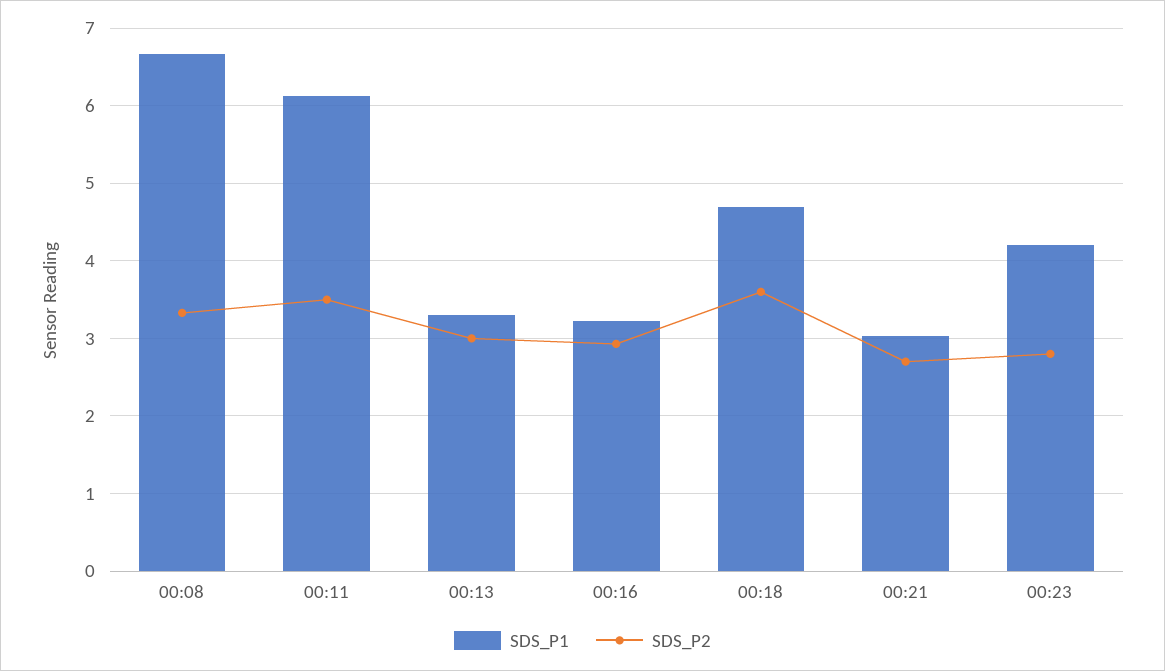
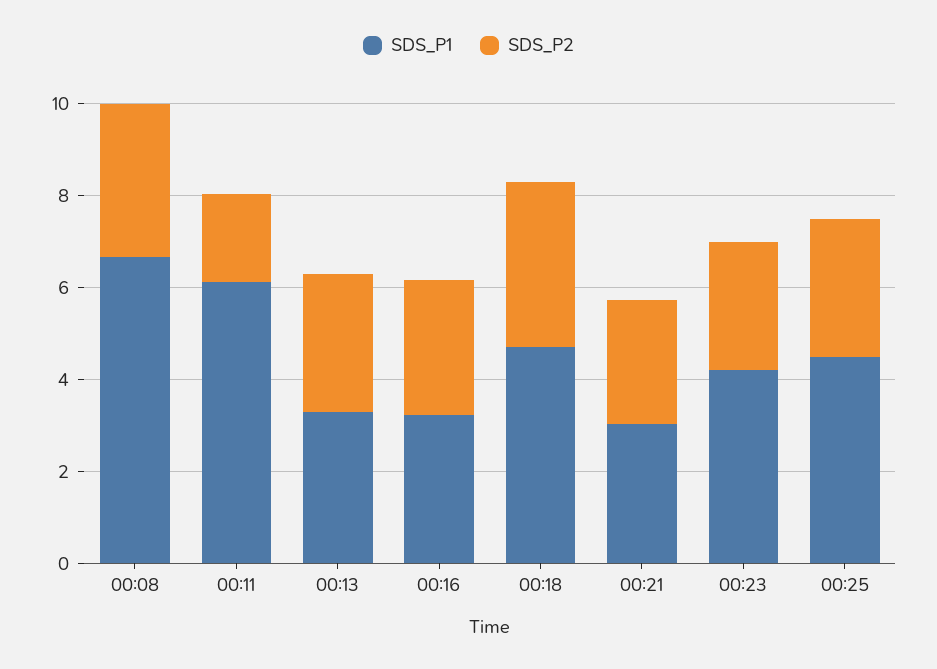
SDS_P2, 00:11: 3.5 -> 2
SDS_P1, 00:25: none -> 4.5
SDS_P2, 00:25: none -> 3

